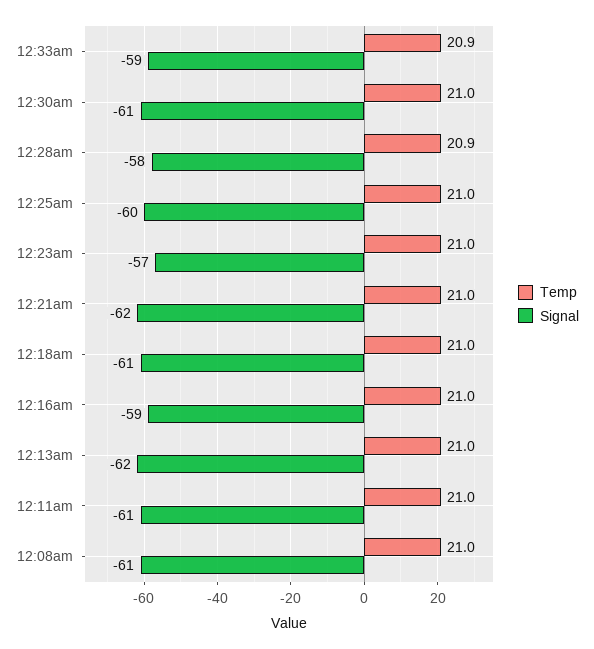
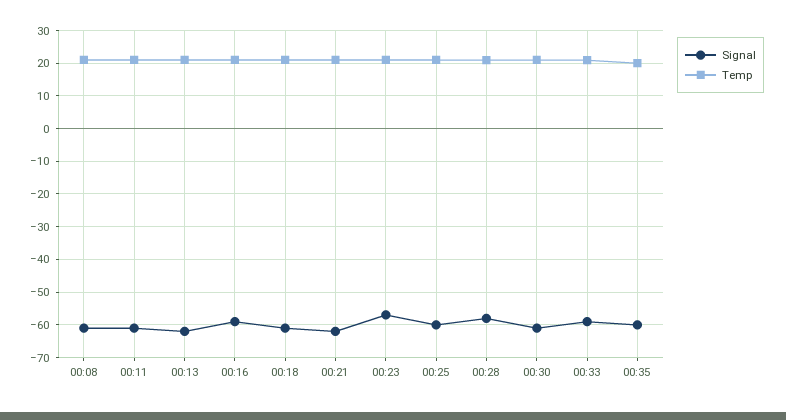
Signal, 00:35: none -> -60
Temp, 00:35: none -> 20

